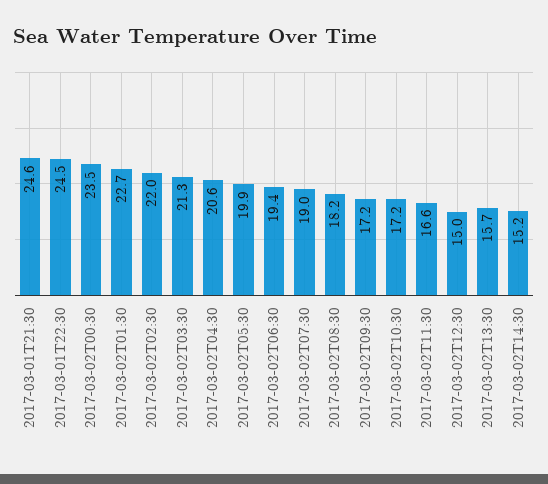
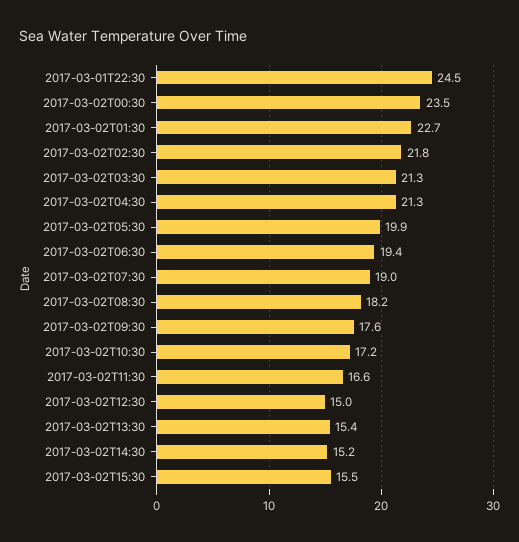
2017-03-01T21:30: 24.6 -> none
2017-03-02T02:30: 22 -> 21.8
2017-03-02T04:30: 20.6 -> 21.3
2017-03-02T09:30: 17.2 -> 17.6
2017-03-02T13:30: 15.7 -> 15.4
2017-03-02T15:30: none -> 15.5

